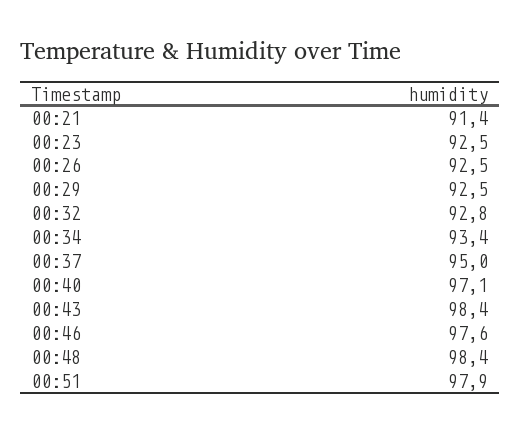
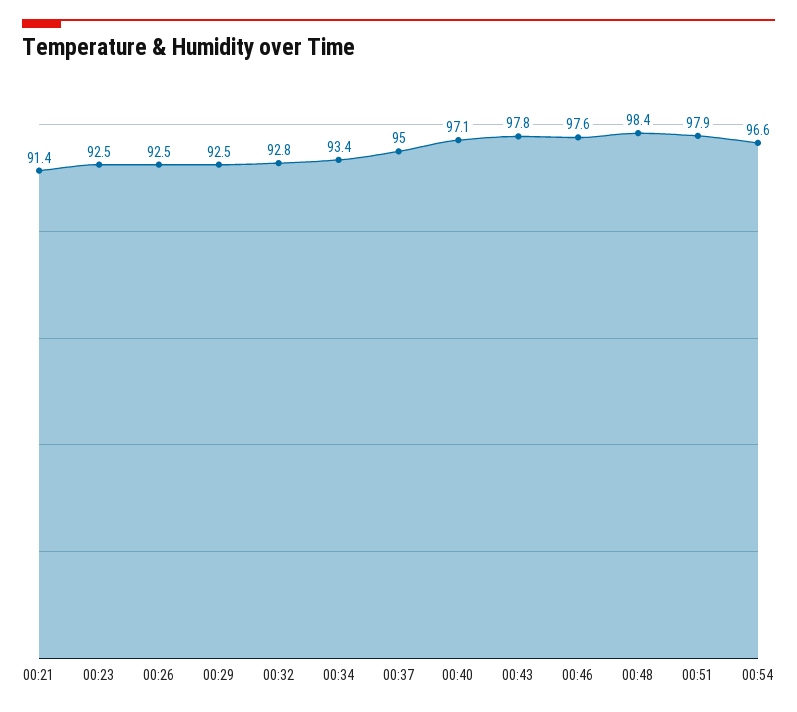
00:43: 98.4 -> 97.8
00:54: none -> 96.6

